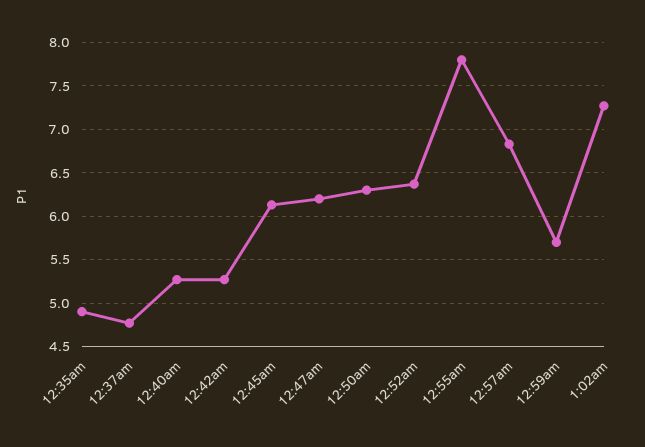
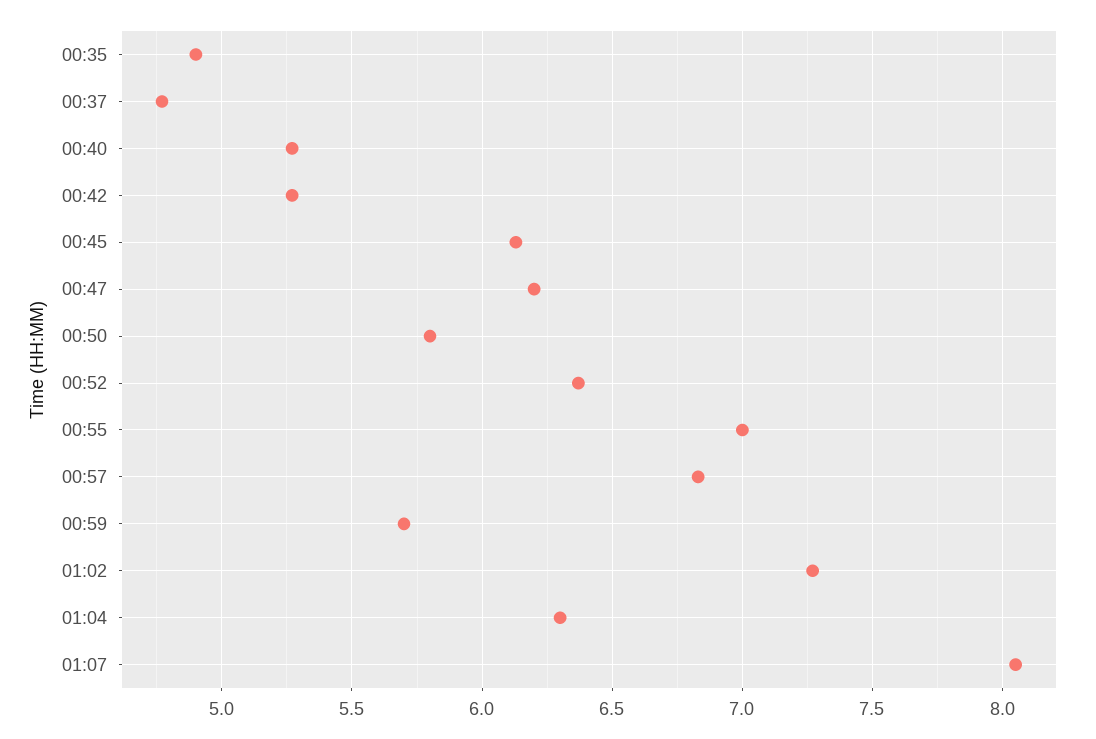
12:50am: 6.3 -> 5.8
12:55am: 7.8 -> 7
01:04: none -> 6.3
01:07: none -> 8.05

